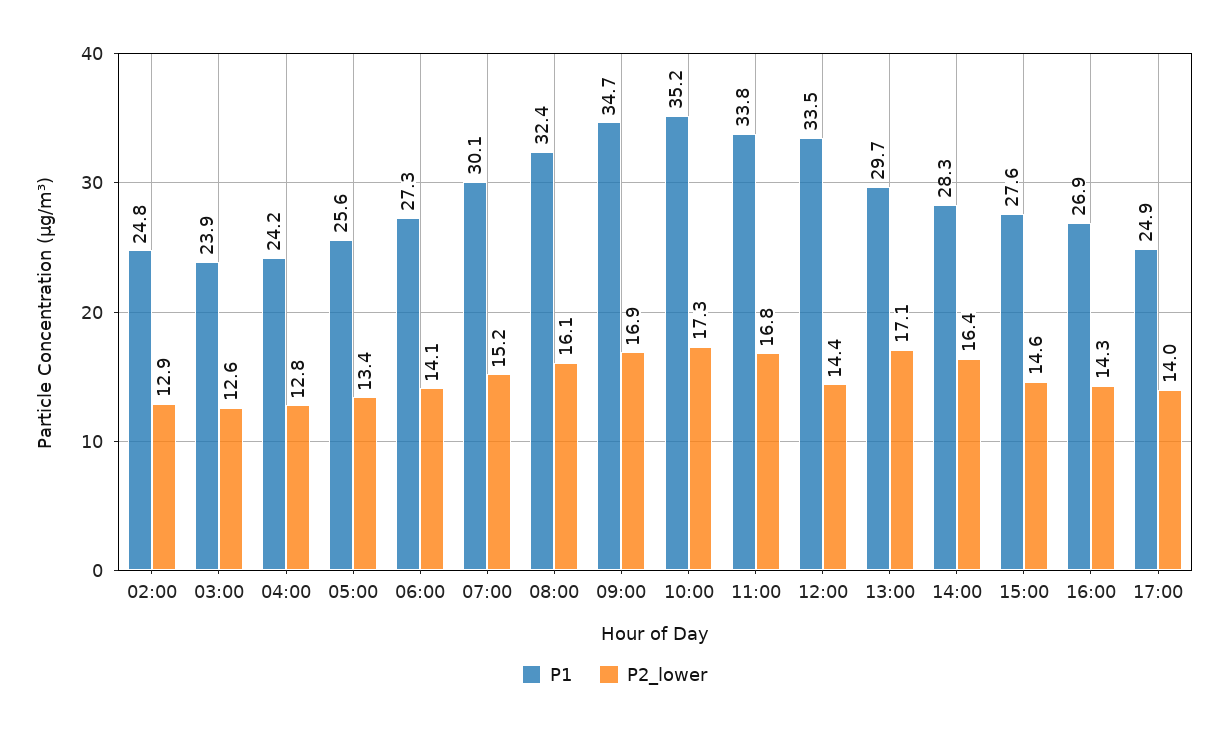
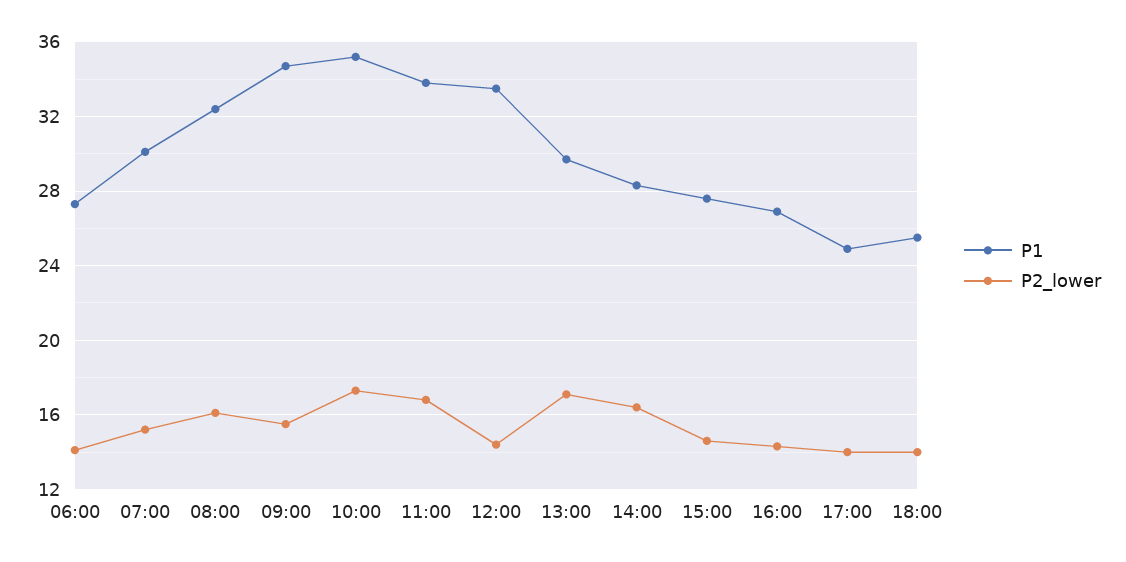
P1, 02:00: 24.8 -> none
P2_lower, 02:00: 12.9 -> none
P1, 03:00: 23.9 -> none
P2_lower, 03:00: 12.6 -> none
P1, 04:00: 24.2 -> none
P2_lower, 04:00: 12.8 -> none
P1, 05:00: 25.6 -> none
P2_lower, 05:00: 13.4 -> none
P2_lower, 09:00: 16.9 -> 15.5
P1, 18:00: none -> 25.5
P2_lower, 18:00: none -> 14

